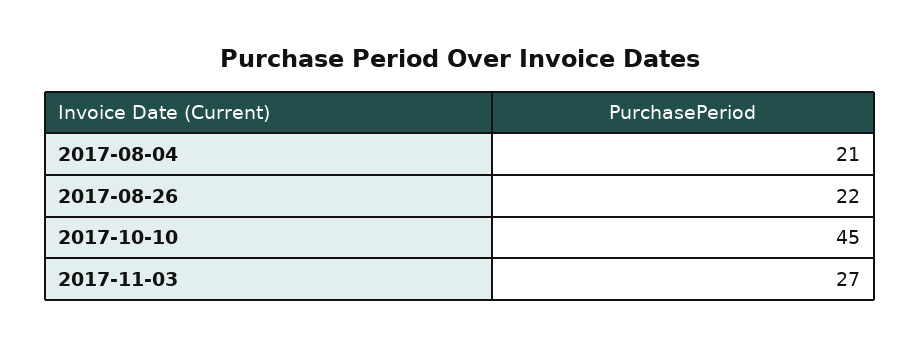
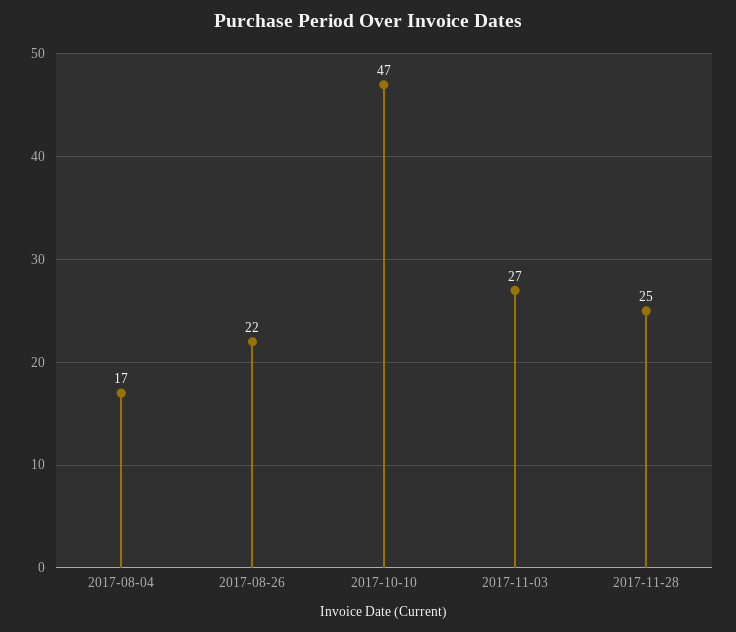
2017-08-04: 21 -> 17
2017-10-10: 45 -> 47
2017-11-28: none -> 25

